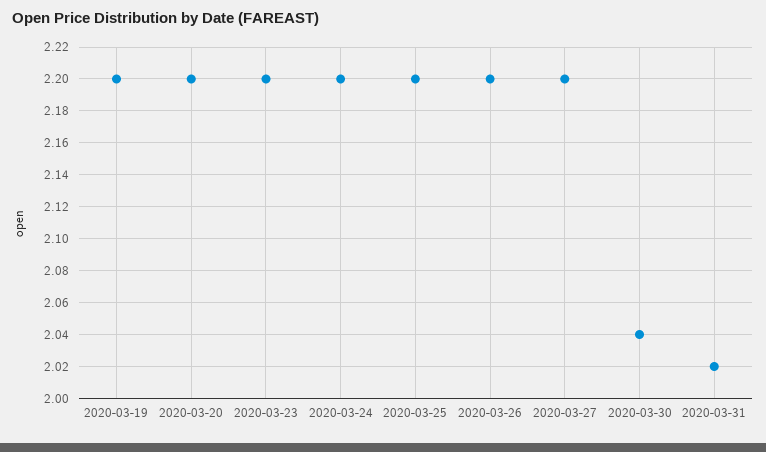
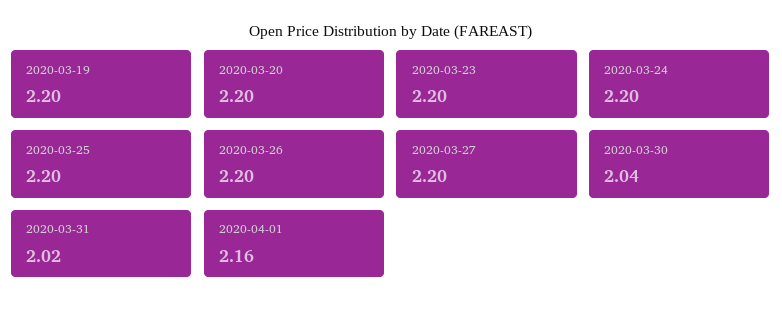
2020-04-01: none -> 2.16

